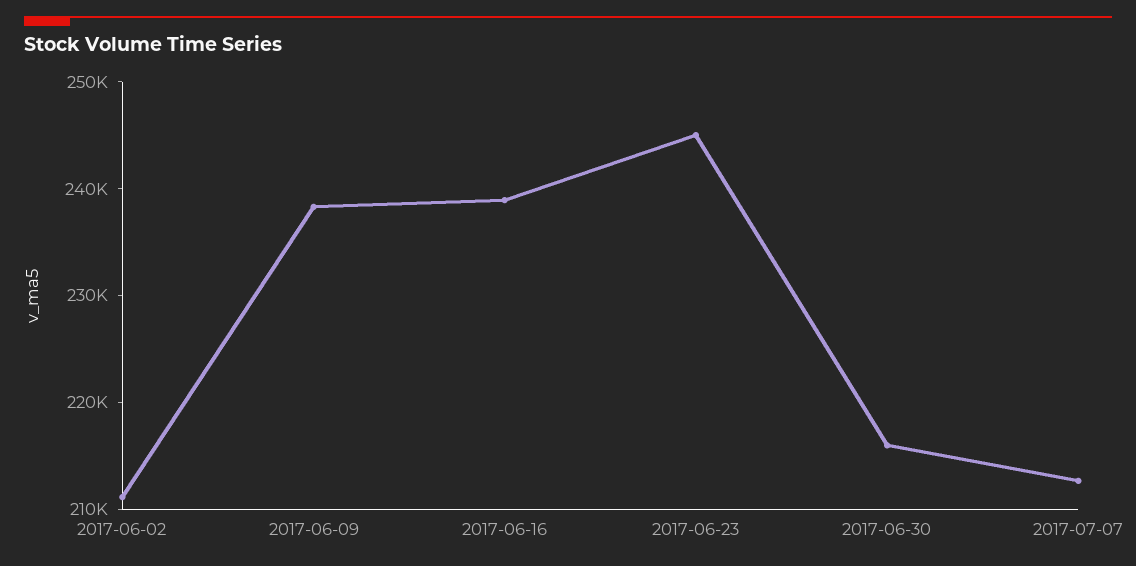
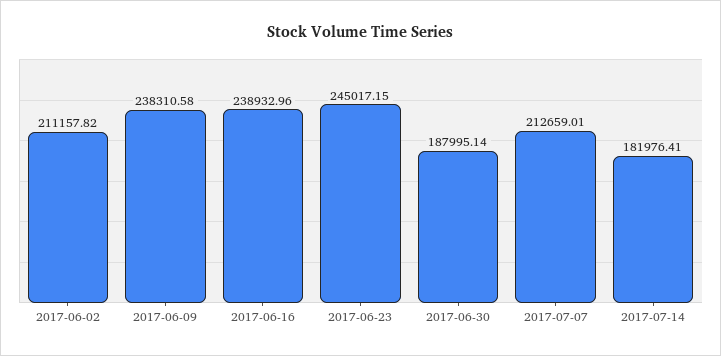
2017-06-30: 216000 -> 187995.14
2017-07-14: none -> 181976.41

